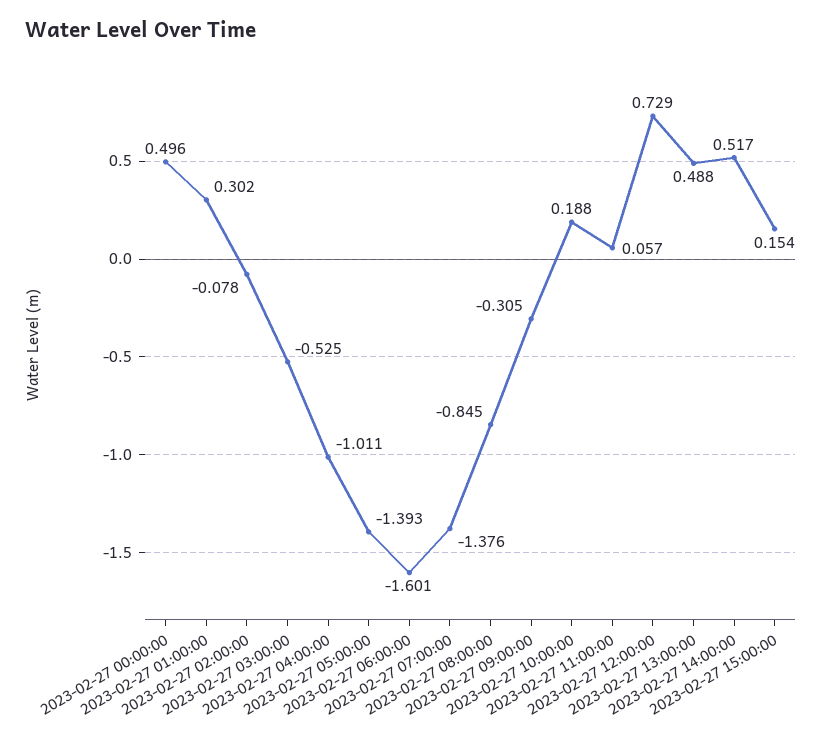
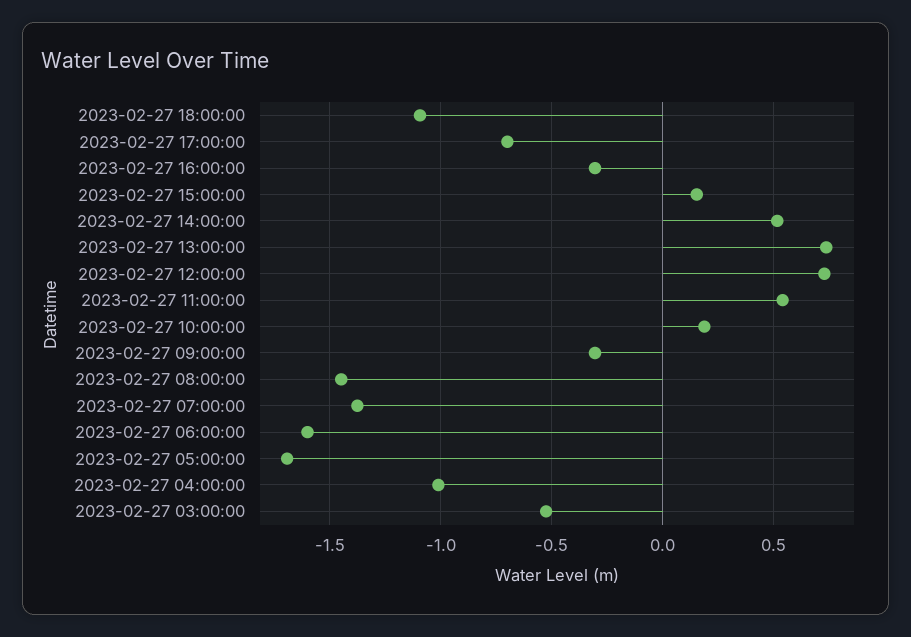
2023-02-27 00:00:00: 0.496 -> none
2023-02-27 01:00:00: 0.302 -> none
2023-02-27 02:00:00: -0.078 -> none
2023-02-27 05:00:00: -1.393 -> -1.7
2023-02-27 08:00:00: -0.845 -> -1.45
2023-02-27 11:00:00: 0.057 -> 0.55
2023-02-27 13:00:00: 0.488 -> 0.75
2023-02-27 18:00:00: none -> -1.1
2023-02-27 17:00:00: none -> -0.7
2023-02-27 16:00:00: none -> -0.3

